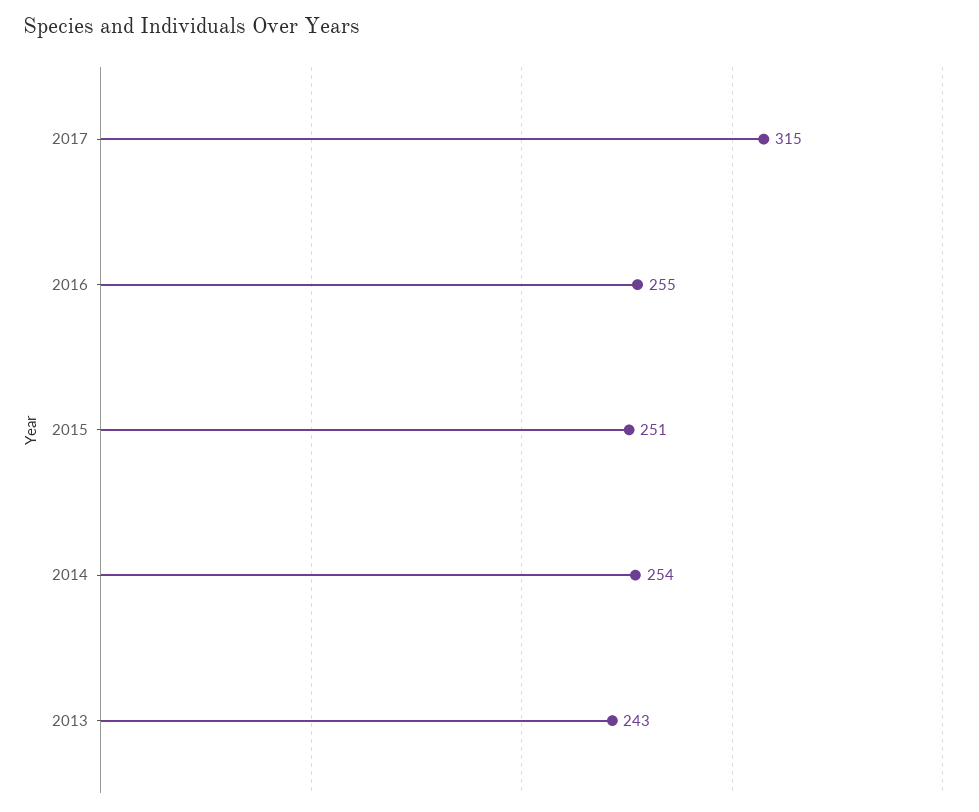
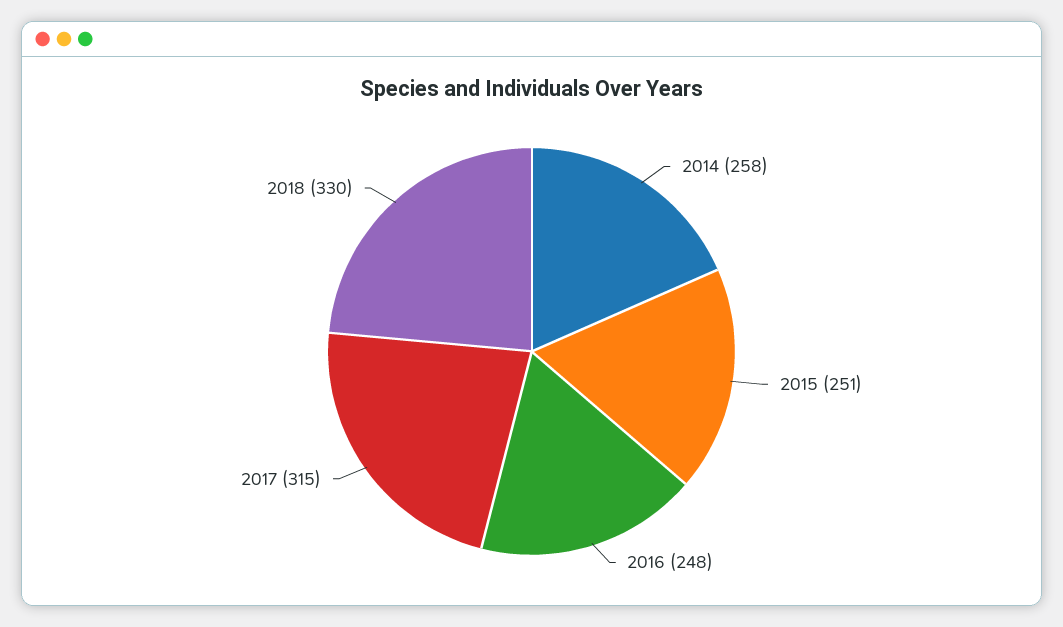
2016: 255 -> 248
2014: 254 -> 258
2013: 243 -> none
2018: none -> 330

